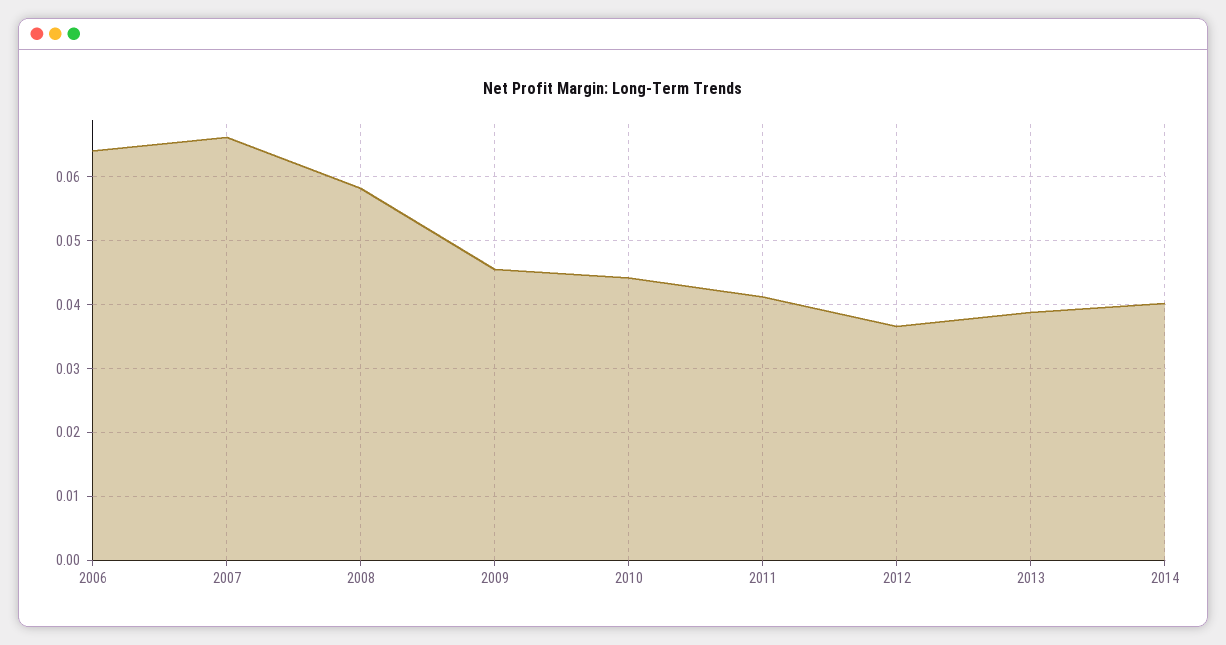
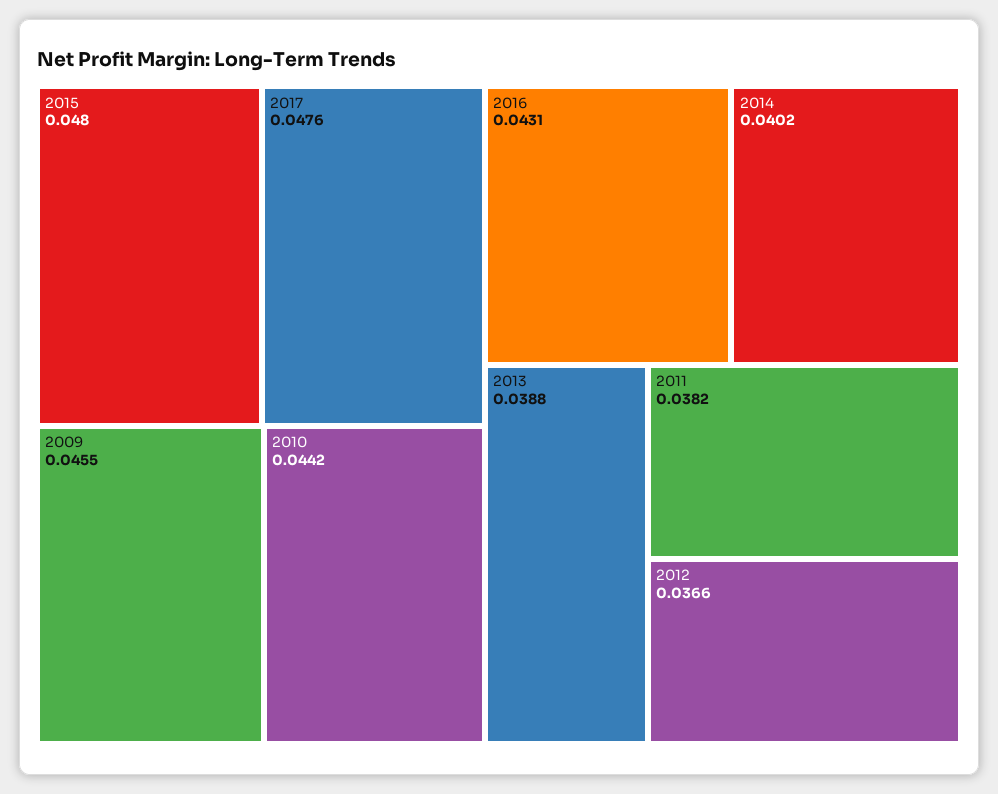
2006: 0.064 -> none
2007: 0.066 -> none
2008: 0.058 -> none
2011: 0.041 -> 0.0382
2015: none -> 0.048
2017: none -> 0.0476
2016: none -> 0.0431

